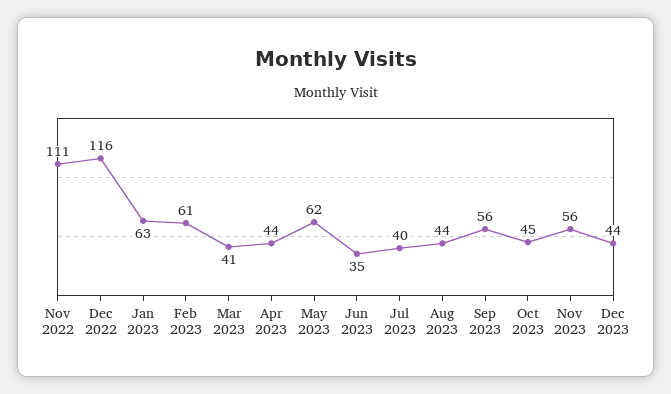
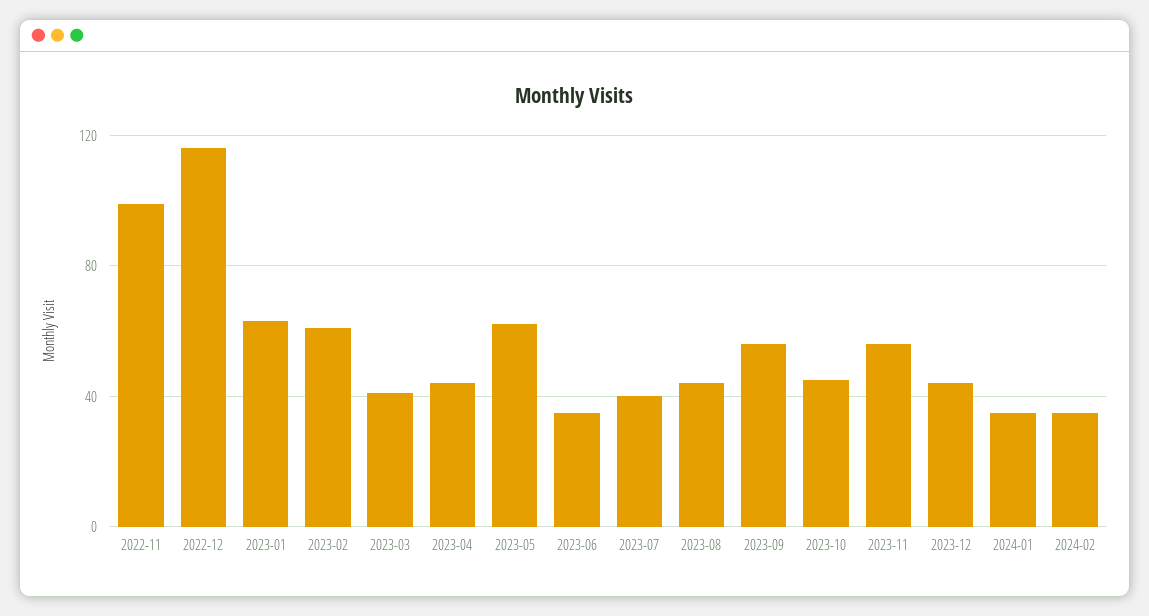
Nov 2022: 111 -> 100
2024-01: none -> 35
2024-02: none -> 35

